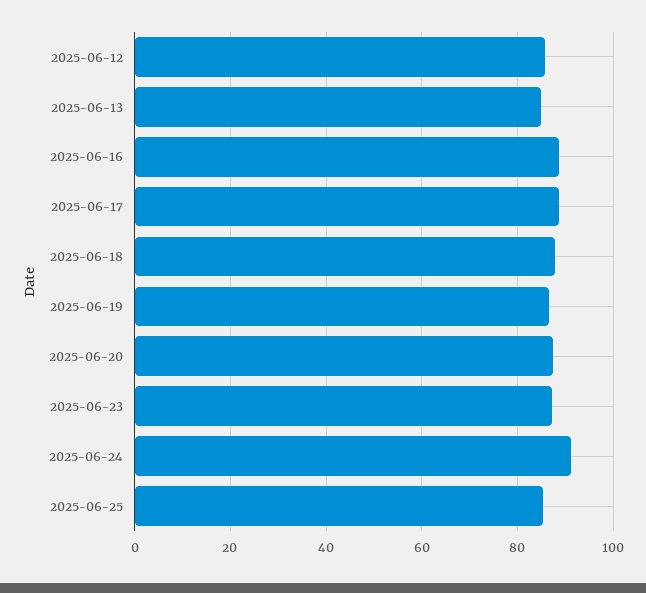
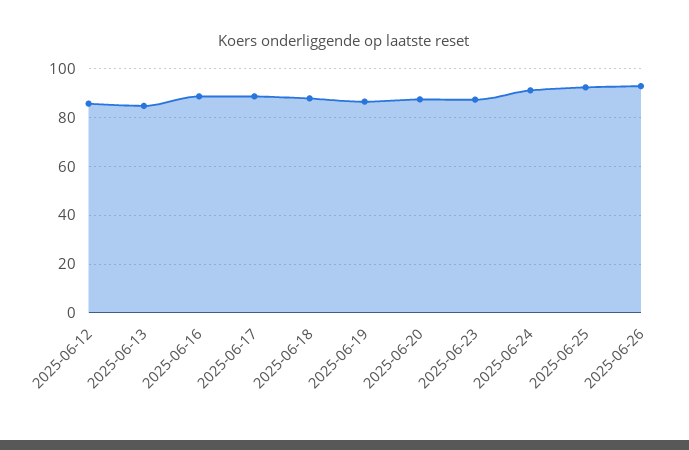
2025-06-25: 86 -> 92.5
2025-06-26: none -> 92.5

